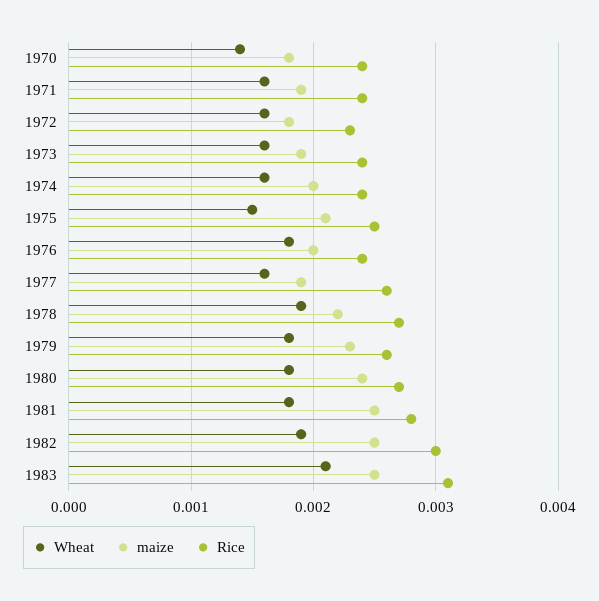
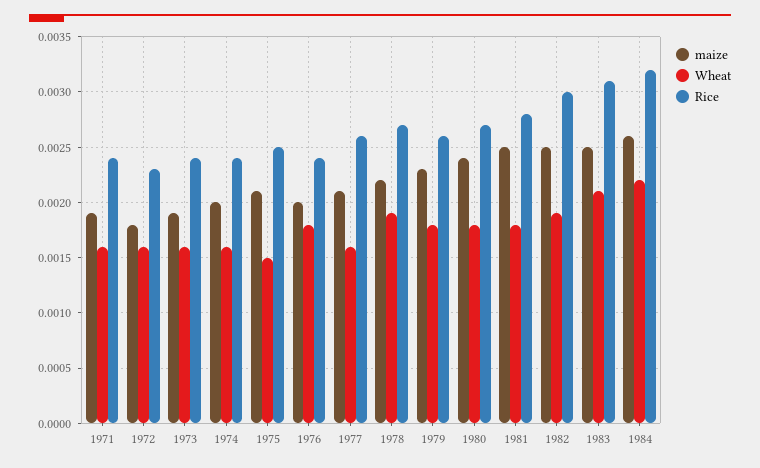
Wheat, 1970: 0.0014 -> none
maize, 1970: 0.0018 -> none
Rice, 1970: 0.0024 -> none
maize, 1977: 0.0019 -> 0.0021
maize, 1984: none -> 0.0026
Wheat, 1984: none -> 0.0022
Rice, 1984: none -> 0.0032

